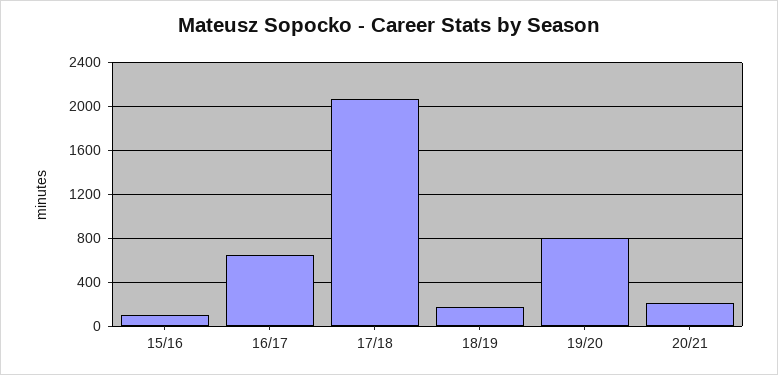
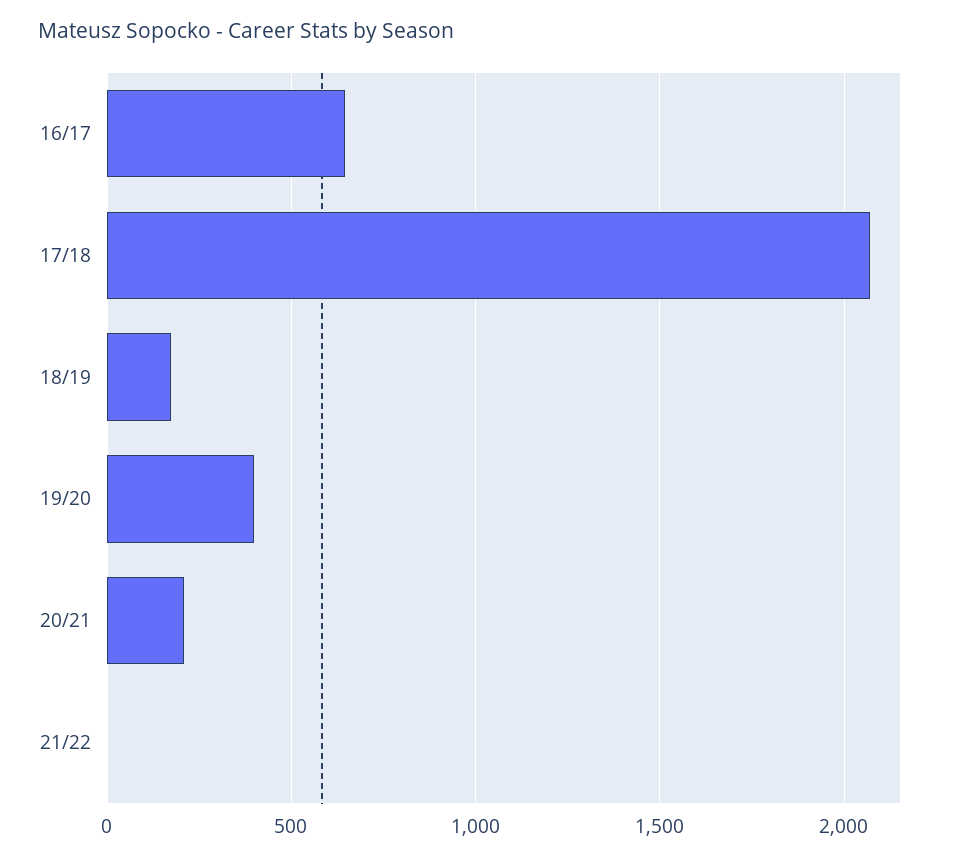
15/16: 100 -> none
19/20: 800 -> 400
21/22: none -> 0

